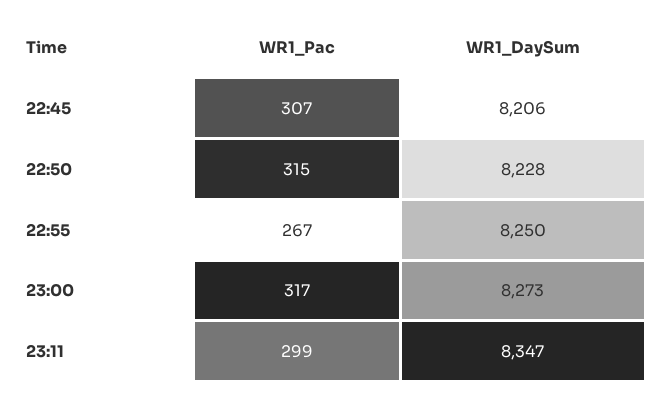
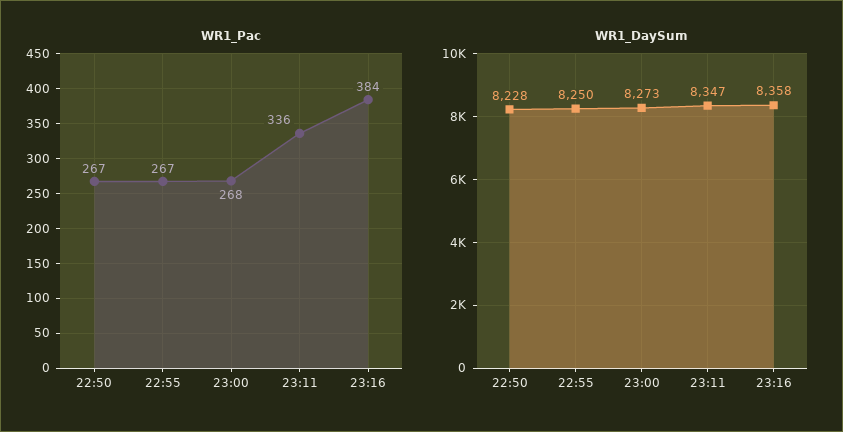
WR1_Pac, 22:45: 307 -> none
WR1_DaySum, 22:45: 8206 -> none
WR1_Pac, 22:50: 315 -> 267
WR1_Pac, 23:00: 317 -> 268
WR1_Pac, 23:11: 299 -> 336
WR1_Pac, 23:16: none -> 384
WR1_DaySum, 23:16: none -> 8358

